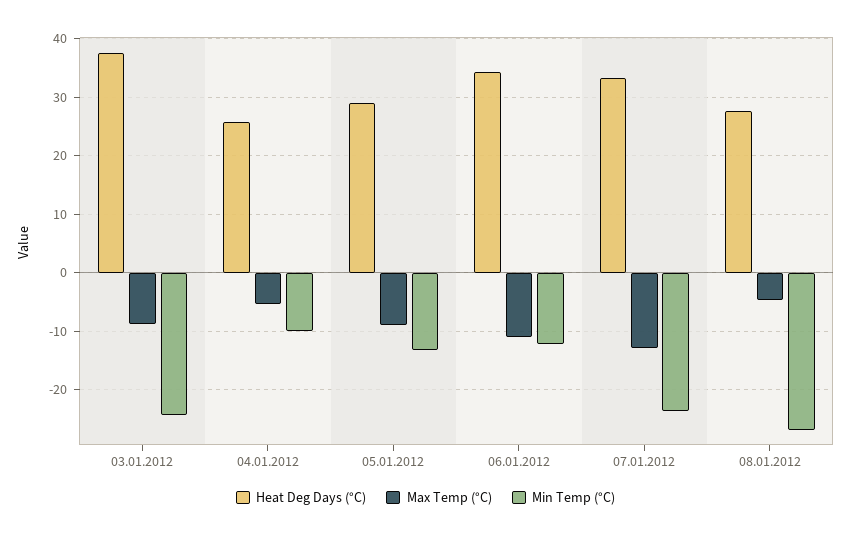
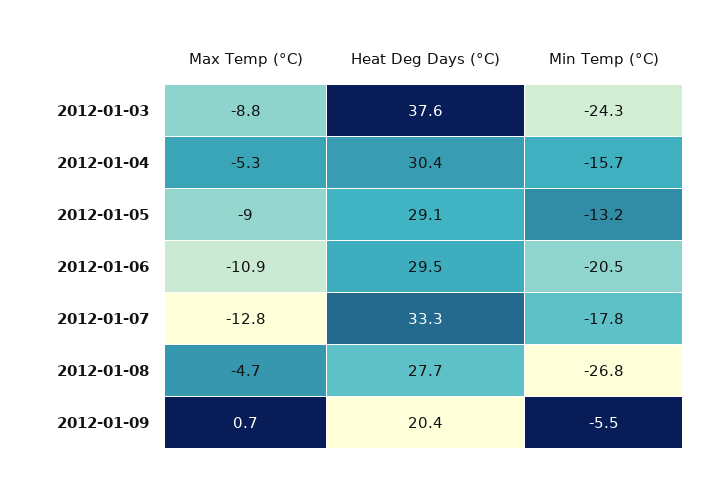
Heat Deg Days (°C), 04.01.2012: 26 -> 30.4
Min Temp (°C), 04.01.2012: -10 -> -15.7
Heat Deg Days (°C), 06.01.2012: 34 -> 29.5
Min Temp (°C), 06.01.2012: -12 -> -20.5
Min Temp (°C), 07.01.2012: -24 -> -17.8
Max Temp (°C), 2012-01-09: none -> 0.7
Heat Deg Days (°C), 2012-01-09: none -> 20.4
Min Temp (°C), 2012-01-09: none -> -5.5

